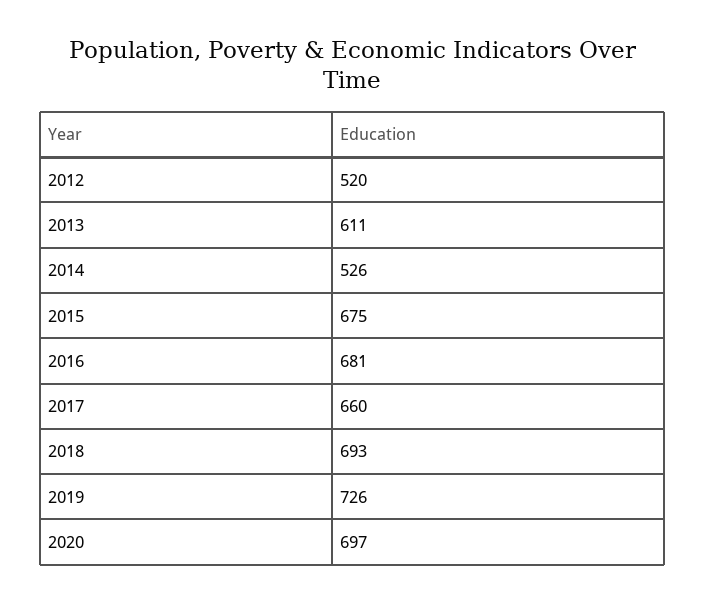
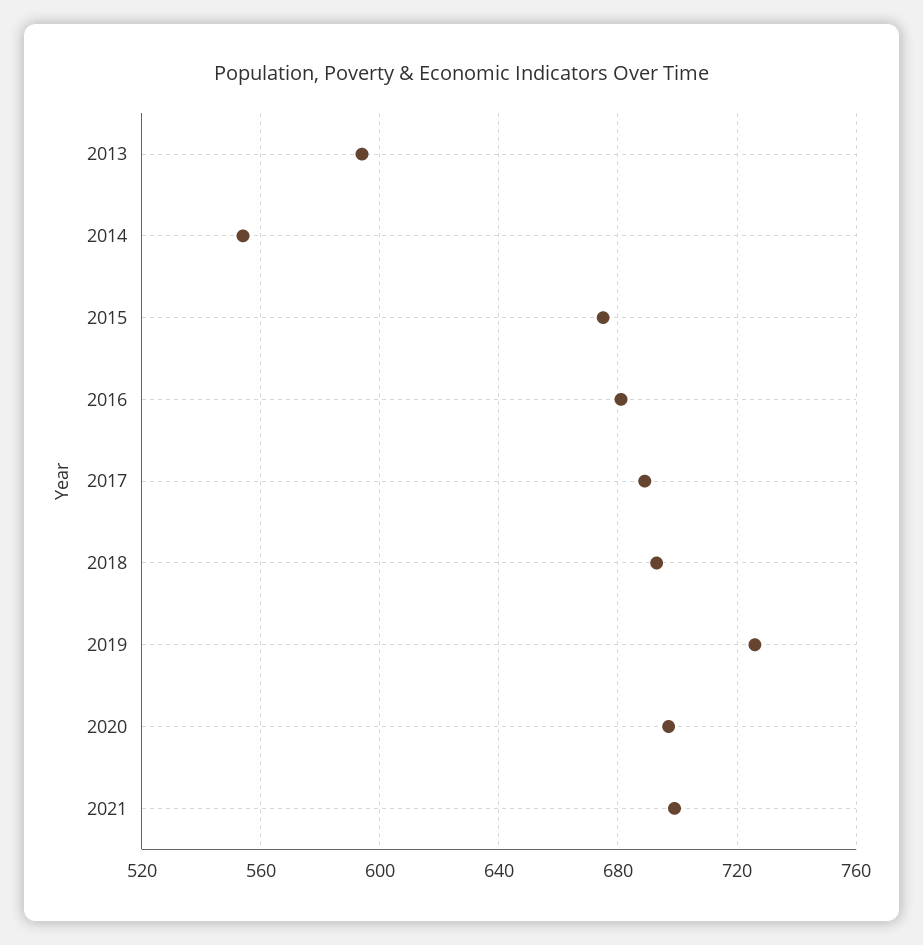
2012: 520 -> none
2013: 611 -> 595
2014: 526 -> 555
2017: 660 -> 690
2021: none -> 700

